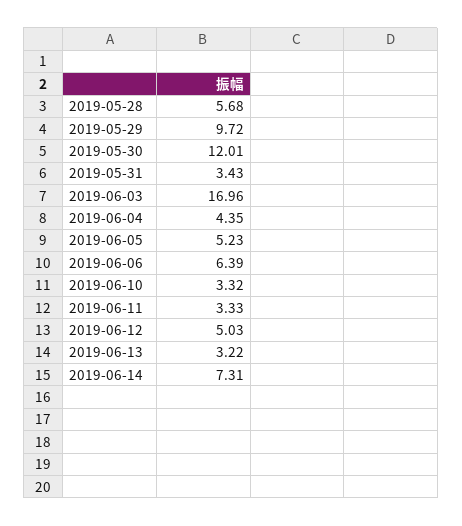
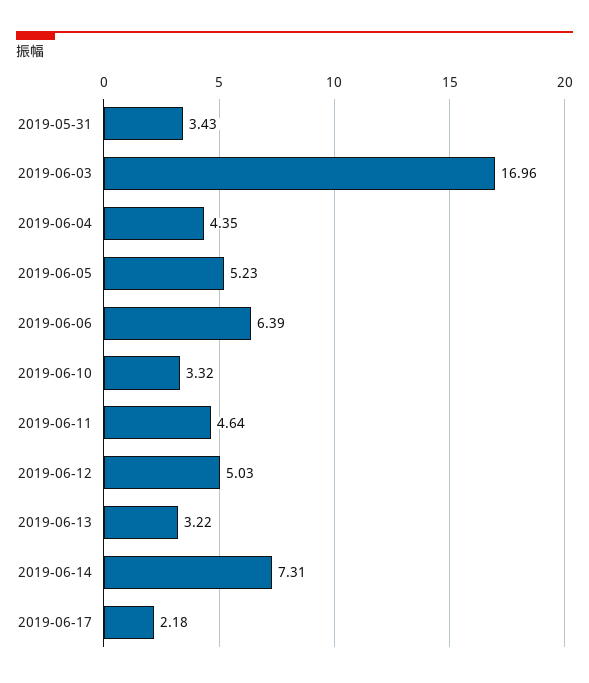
2019-05-28: 5.68 -> none
2019-05-29: 9.72 -> none
2019-05-30: 12.01 -> none
2019-06-11: 3.33 -> 4.64
2019-06-17: none -> 2.18

